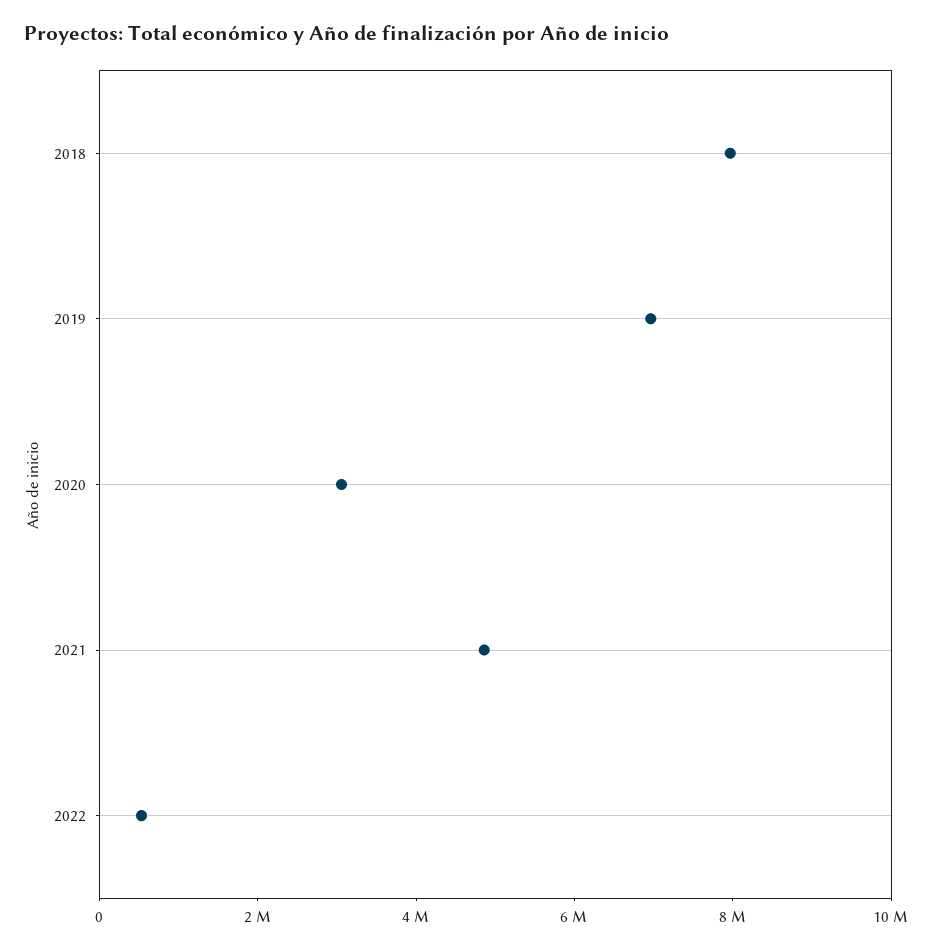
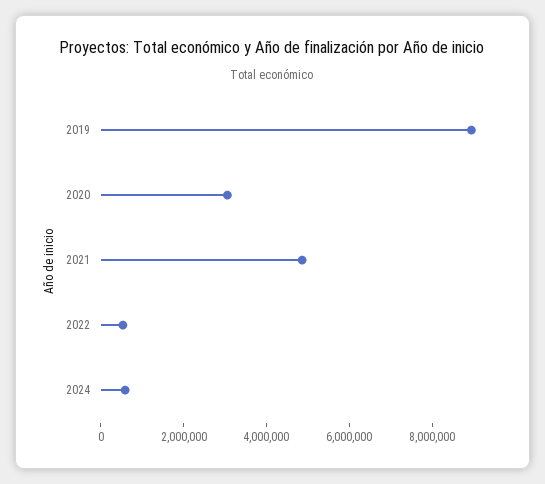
2018: 8000000 -> none
2019: 7000000 -> 9000000
2024: none -> 500000

